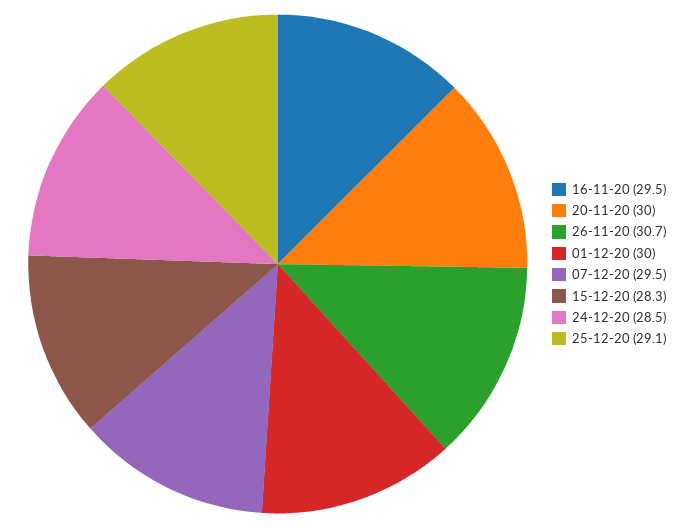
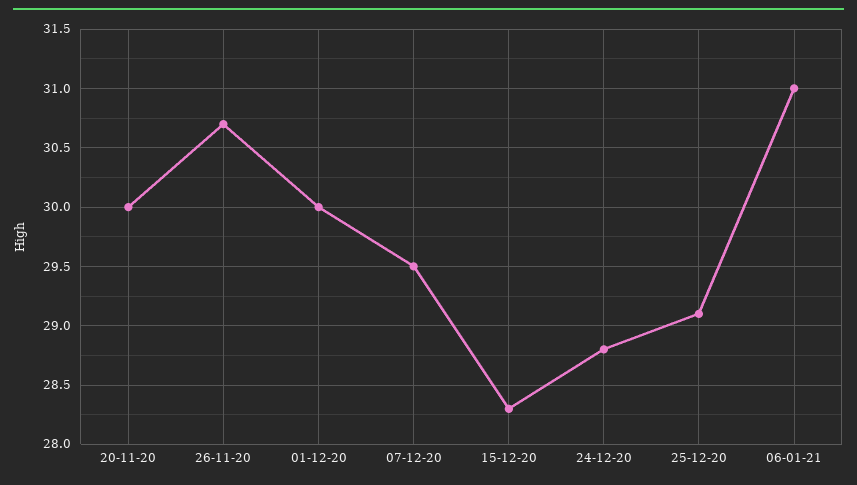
16-11-20: 29.5 -> none
24-12-20: 28.5 -> 28.8
06-01-21: none -> 31

